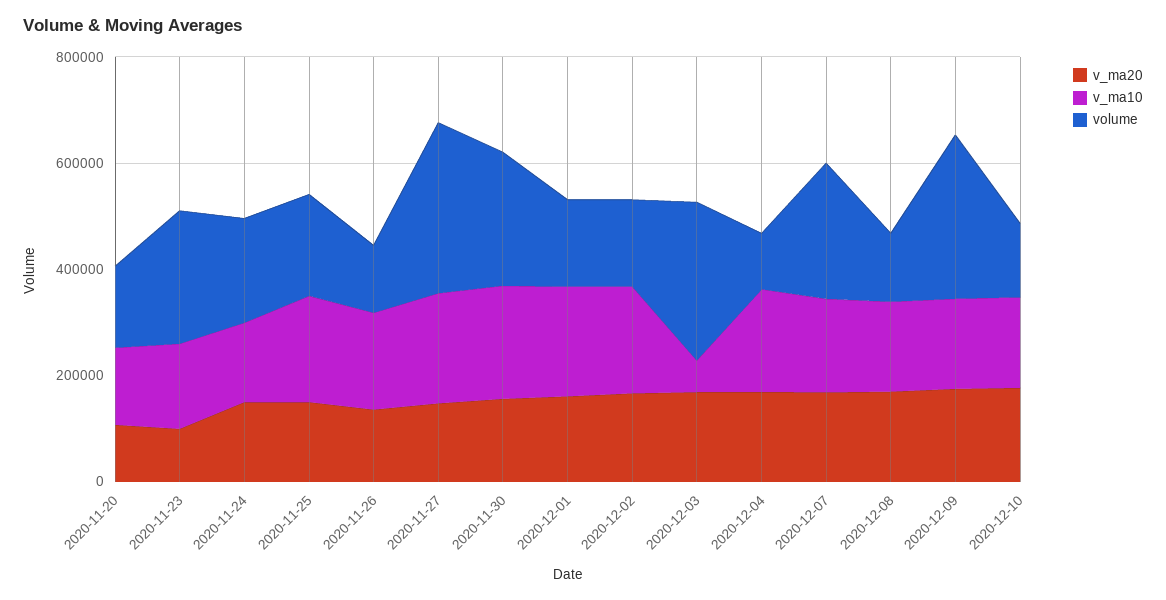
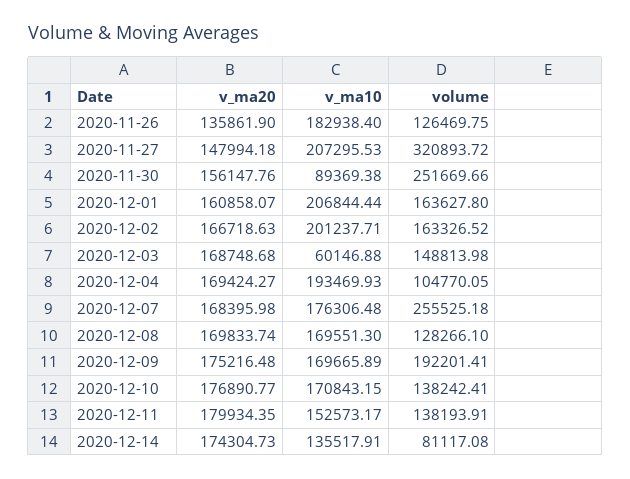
v_ma20, 2020-11-20: 100000 -> none
v_ma10, 2020-11-20: 150000 -> none
volume, 2020-11-20: 150000 -> none
v_ma20, 2020-11-23: 100000 -> none
v_ma10, 2020-11-23: 150000 -> none
volume, 2020-11-23: 250000 -> none
v_ma20, 2020-11-24: 150000 -> none
v_ma10, 2020-11-24: 150000 -> none
volume, 2020-11-24: 200000 -> none
v_ma20, 2020-11-25: 150000 -> none
v_ma10, 2020-11-25: 200000 -> none
volume, 2020-11-25: 200000 -> none
v_ma10, 2020-11-30: 200000 -> 89369.38
volume, 2020-12-03: 300000 -> 148813.98
volume, 2020-12-09: 300000 -> 192201.41
v_ma20, 2020-12-11: none -> 179934.35
v_ma10, 2020-12-11: none -> 152573.17
volume, 2020-12-11: none -> 138193.91
v_ma20, 2020-12-14: none -> 174304.73
v_ma10, 2020-12-14: none -> 135517.91
volume, 2020-12-14: none -> 81117.08

